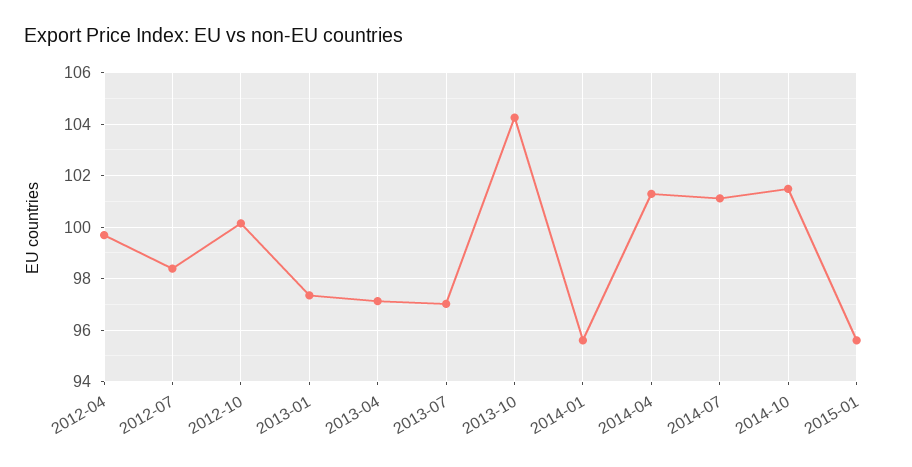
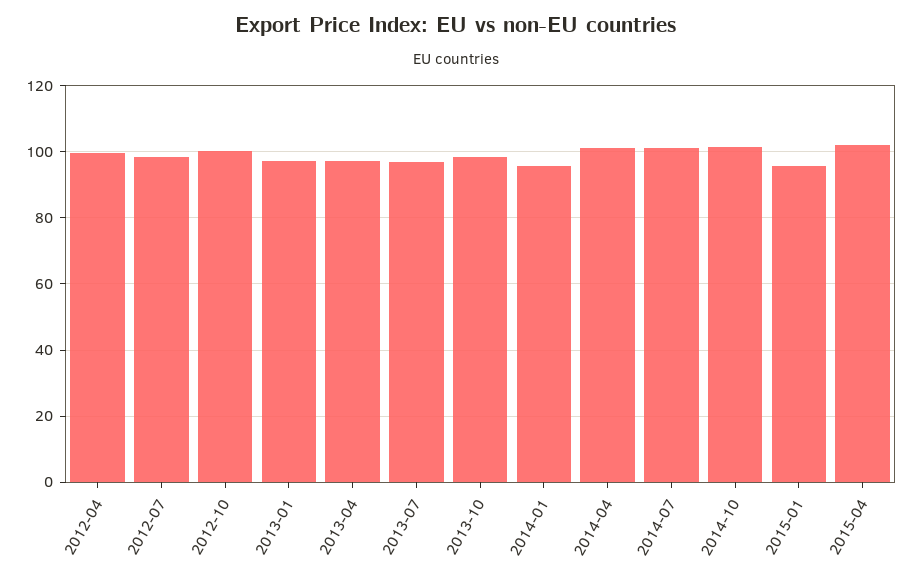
2013-10: 104.25 -> 98
2015-04: none -> 102

